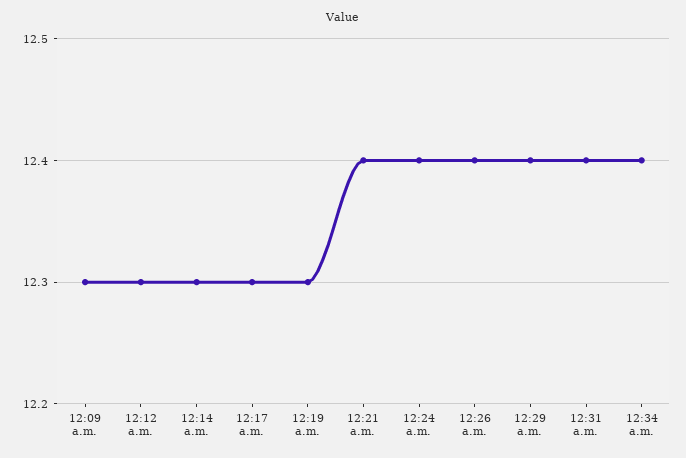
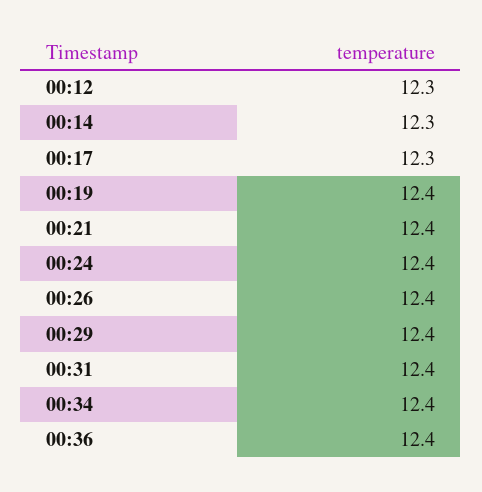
12:09 a.m.: 12.3 -> none
12:19 a.m.: 12.3 -> 12.4
00:36: none -> 12.4

